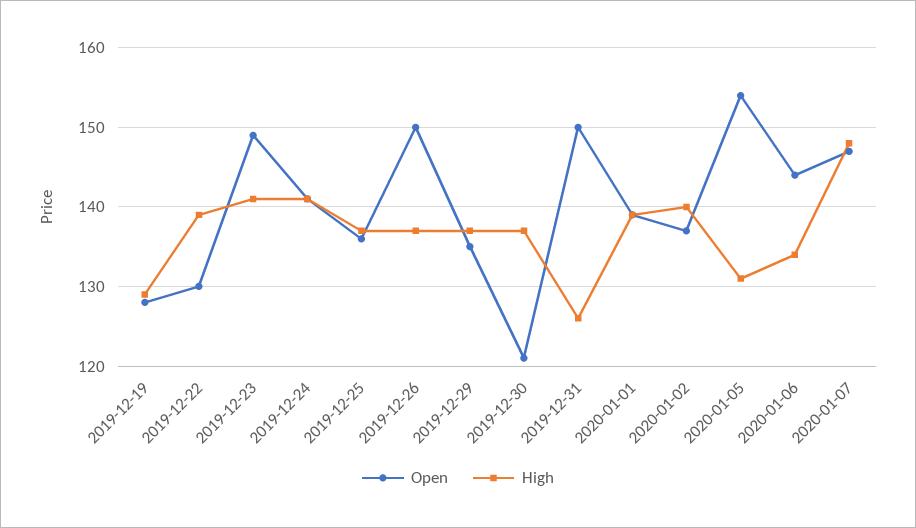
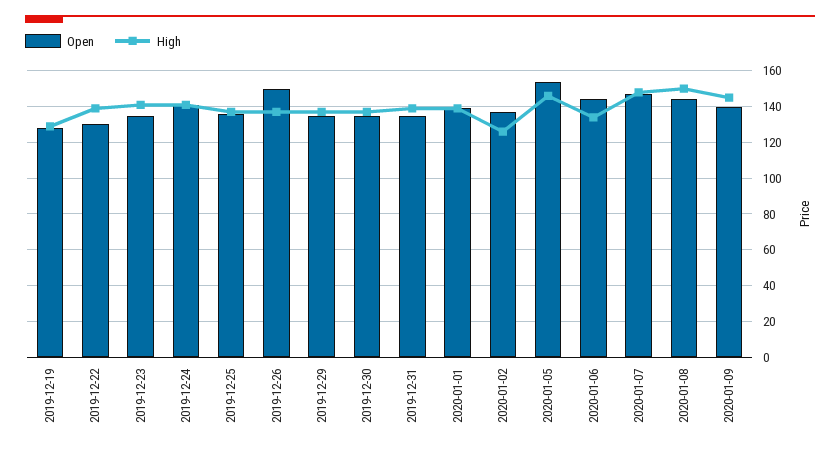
Open, 2019-12-23: 149 -> 135
Open, 2019-12-30: 121 -> 135
Open, 2019-12-31: 150 -> 135
High, 2019-12-31: 126 -> 140
High, 2020-01-02: 140 -> 125
High, 2020-01-05: 131 -> 145
Open, 2020-01-08: none -> 145
High, 2020-01-08: none -> 150
Open, 2020-01-09: none -> 140
High, 2020-01-09: none -> 145

